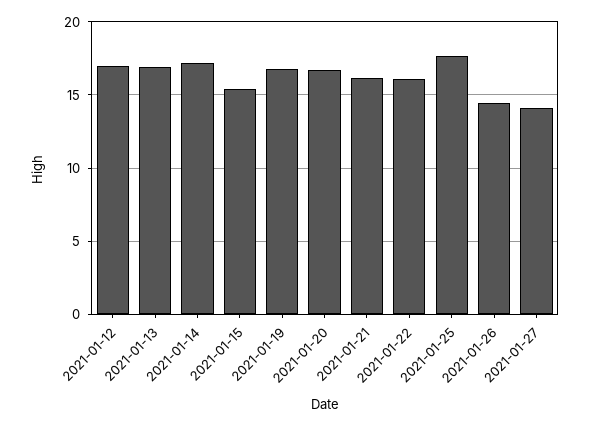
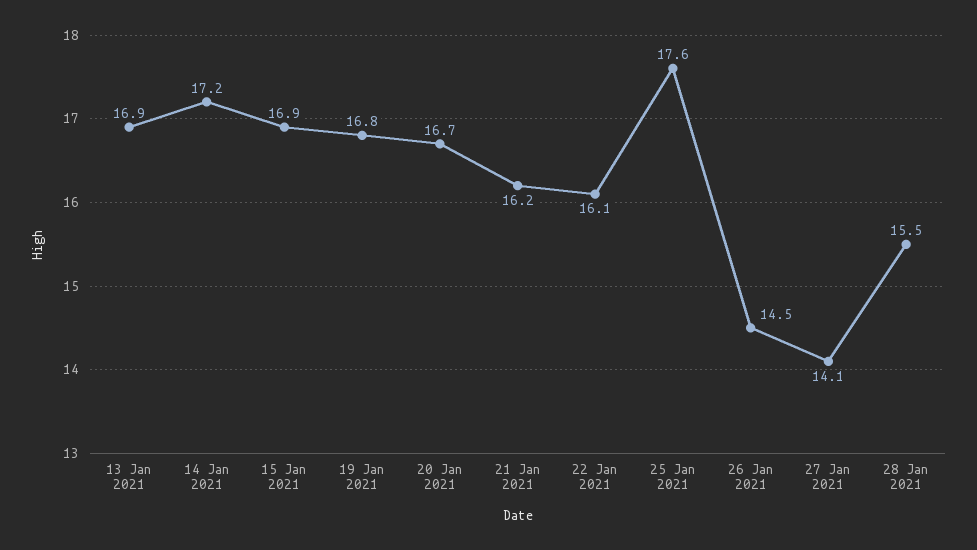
2021-01-12: 17 -> none
2021-01-15: 15.5 -> 16.9
28 Jan 2021: none -> 15.5

